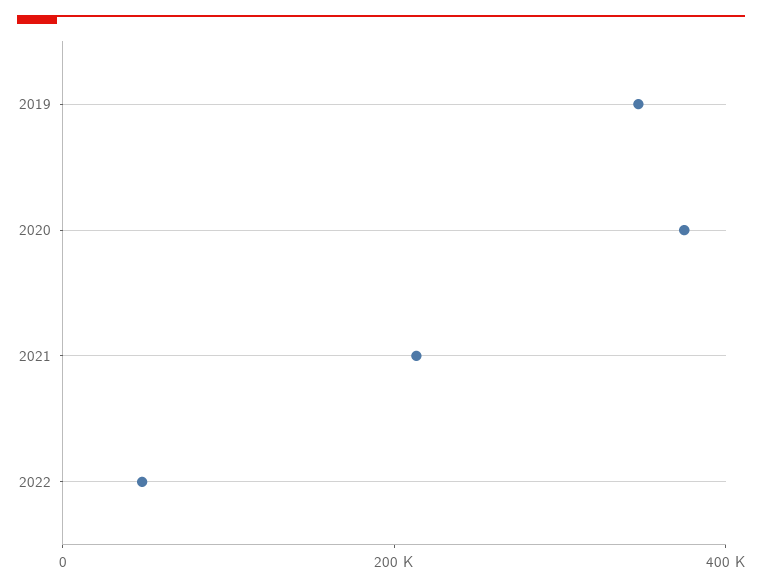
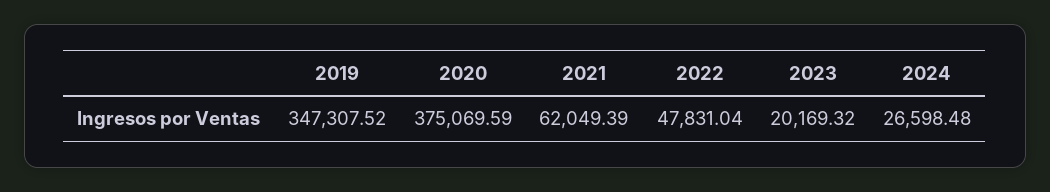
2021: 200000 -> 62049.39
2023: none -> 20169.32
2024: none -> 26598.48

